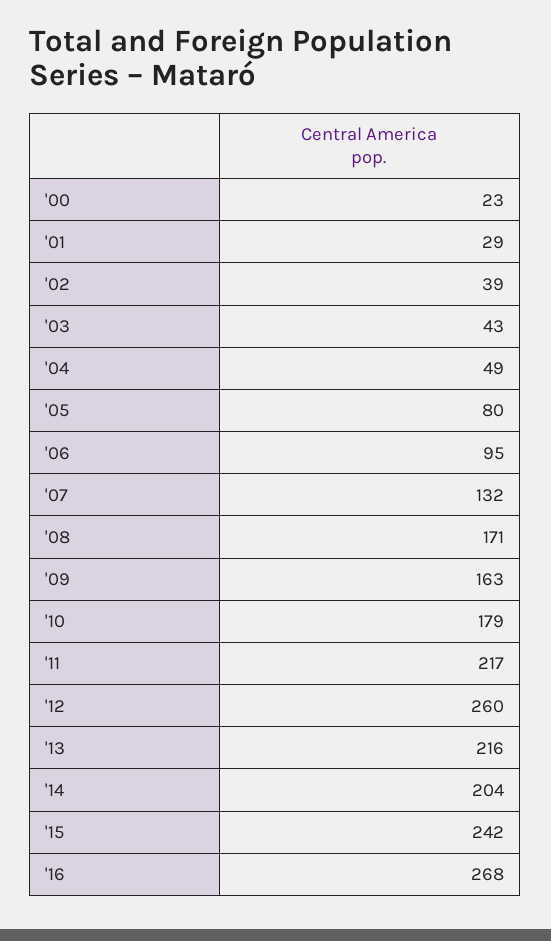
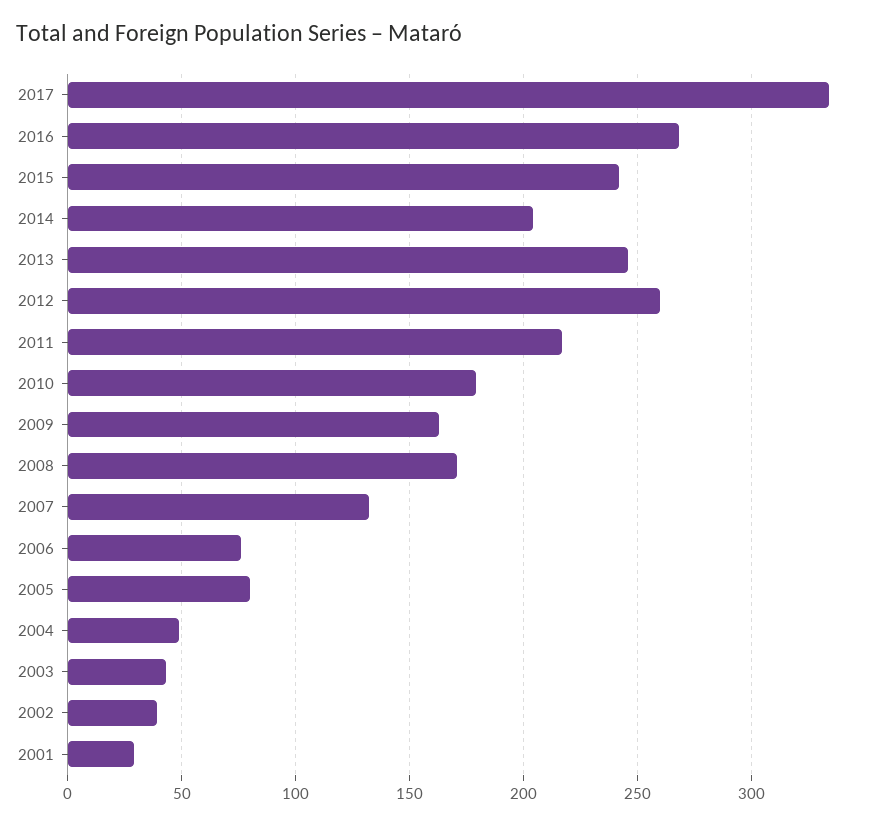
'00: 23 -> none
'06: 95 -> 75
'13: 216 -> 245
2017: none -> 335

